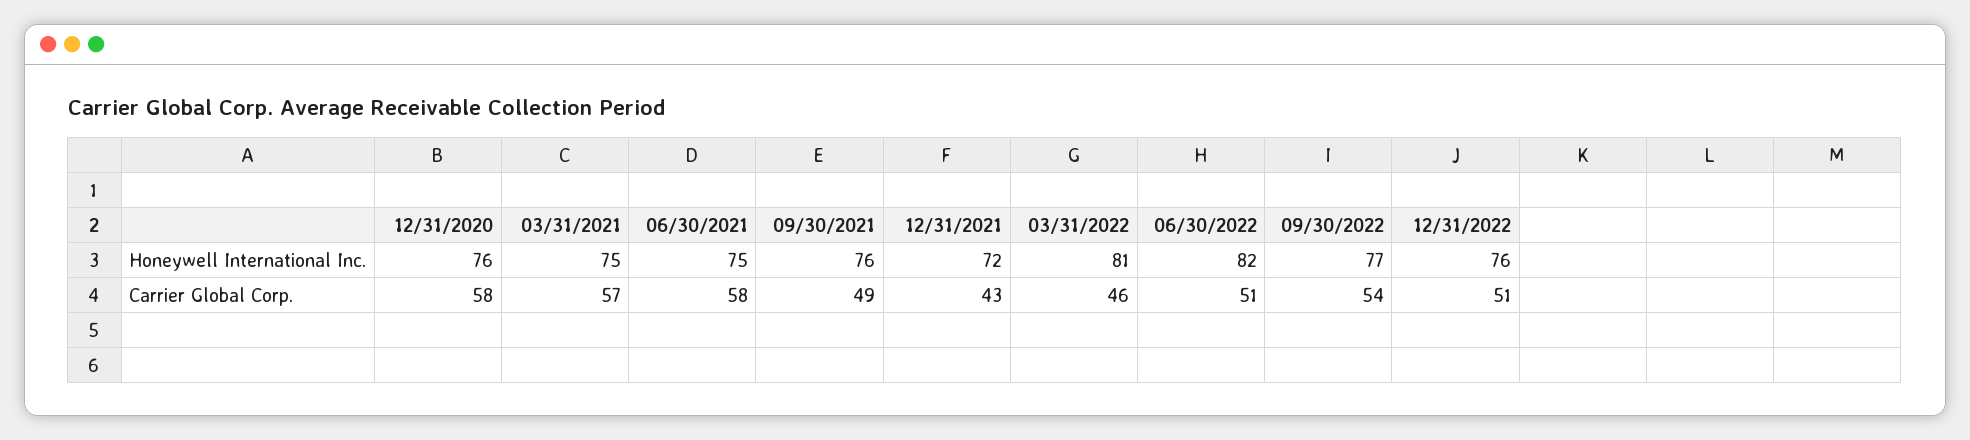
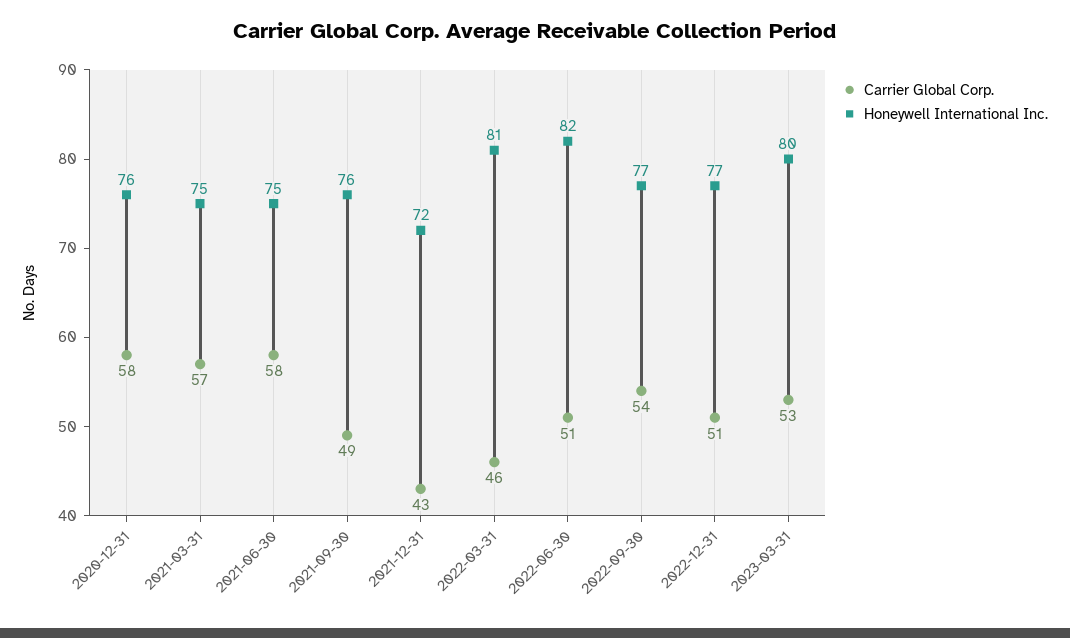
Honeywell International Inc., 12/31/2022: 76 -> 77
Carrier Global Corp., 2023-03-31: none -> 53
Honeywell International Inc., 2023-03-31: none -> 80

